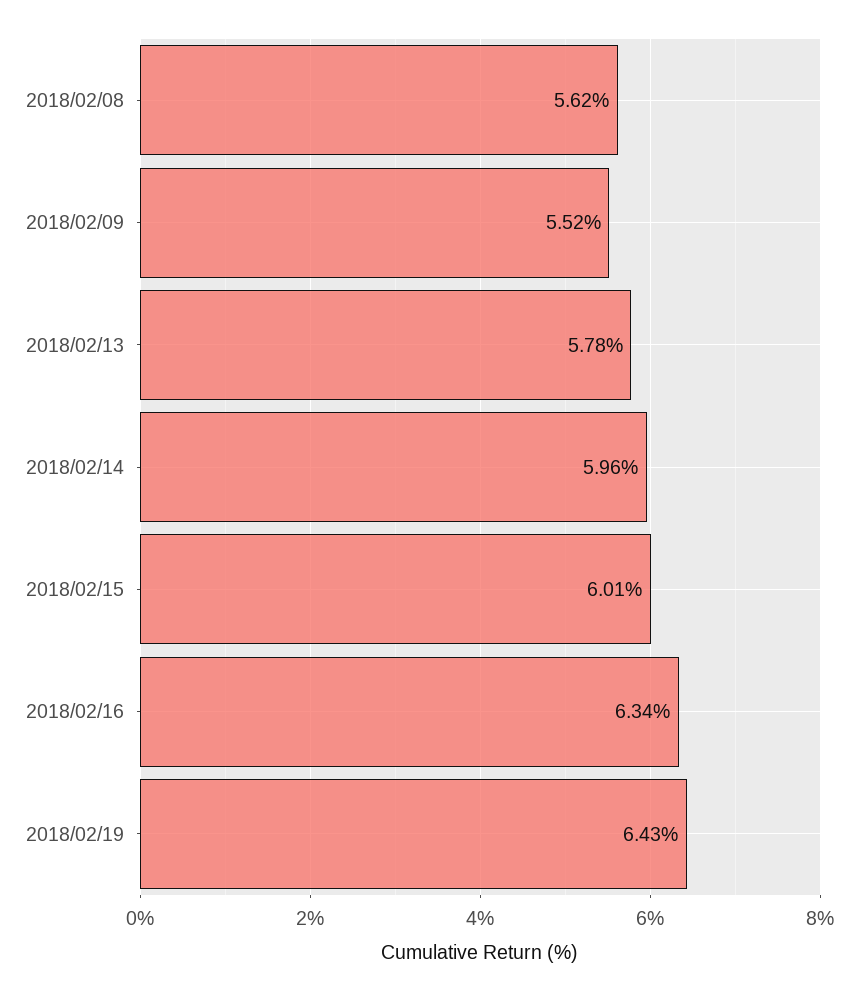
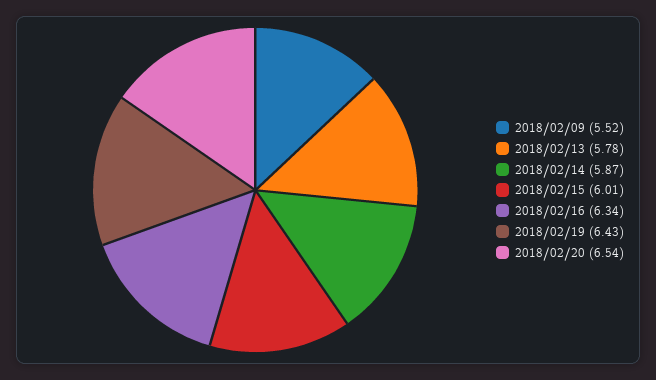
2018/02/08: 5.62 -> none
2018/02/14: 5.96 -> 5.87
2018/02/20: none -> 6.54

